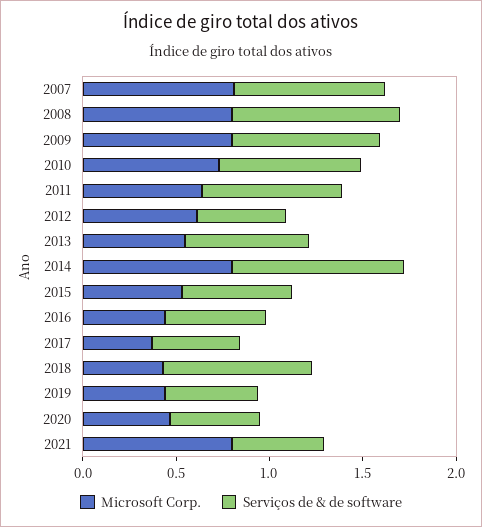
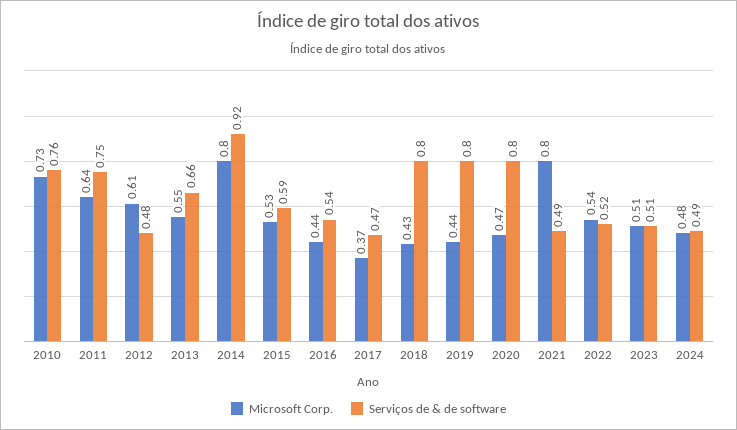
Microsoft Corp., 2007: 0.8 -> none
Serviços de & de software, 2007: 0.8 -> none
Microsoft Corp., 2008: 0.8 -> none
Serviços de & de software, 2008: 0.9 -> none
Microsoft Corp., 2009: 0.8 -> none
Serviços de & de software, 2009: 0.8 -> none
Serviços de & de software, 2019: 0.5 -> 0.8
Serviços de & de software, 2020: 0.5 -> 0.8
Microsoft Corp., 2022: none -> 0.54
Serviços de & de software, 2022: none -> 0.52
Microsoft Corp., 2023: none -> 0.51
Serviços de & de software, 2023: none -> 0.51
Microsoft Corp., 2024: none -> 0.48
Serviços de & de software, 2024: none -> 0.49

